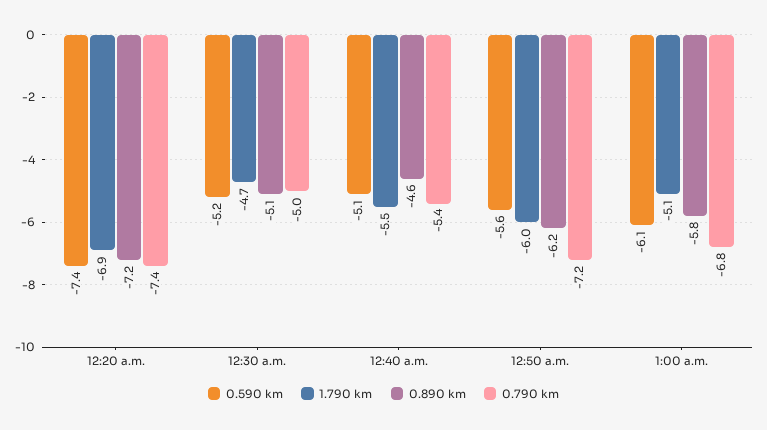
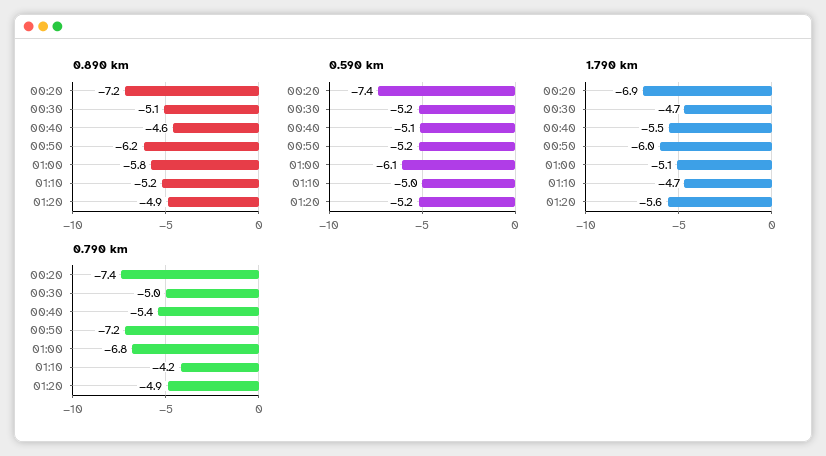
0.590 km, 12:50 a.m.: -5.6 -> -5.2
0.890 km, 01:10: none -> -5.2
0.890 km, 01:20: none -> -4.9
0.590 km, 01:10: none -> -5
0.590 km, 01:20: none -> -5.2
1.790 km, 01:10: none -> -4.7
1.790 km, 01:20: none -> -5.6
0.790 km, 01:10: none -> -4.2
0.790 km, 01:20: none -> -4.9

